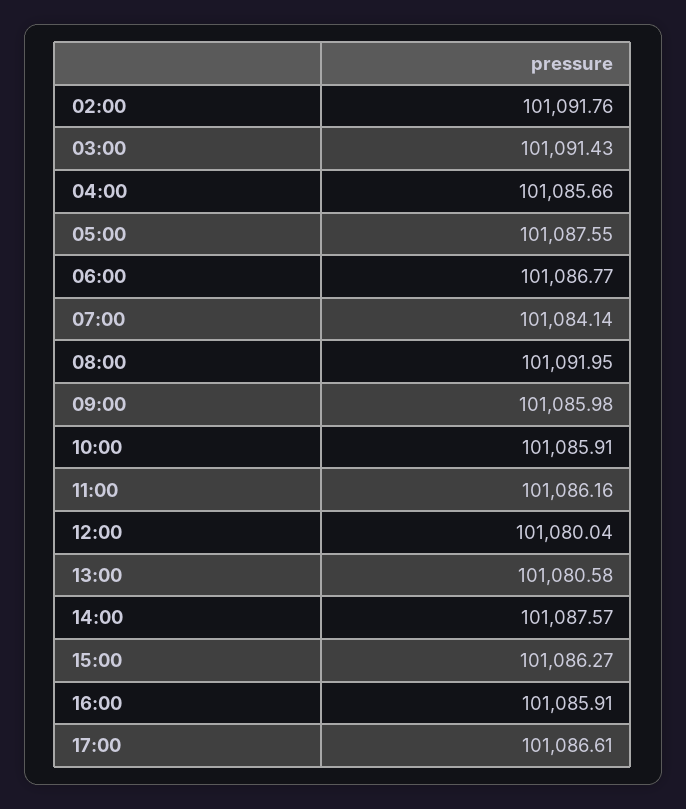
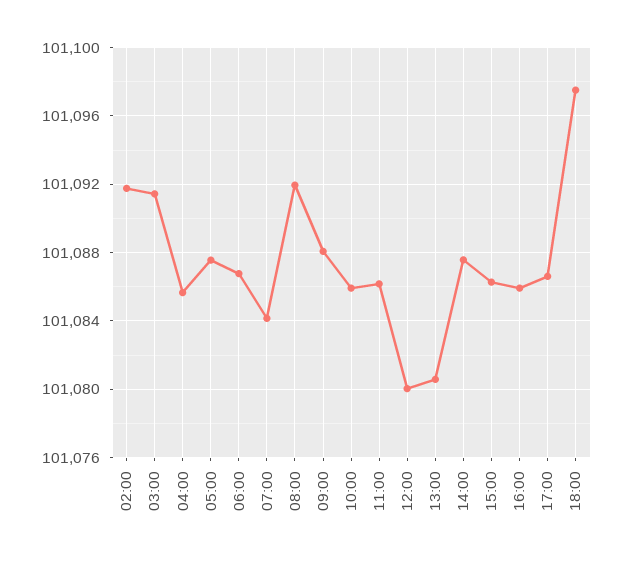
09:00: 101085.98 -> 101088
18:00: none -> 101097.5

